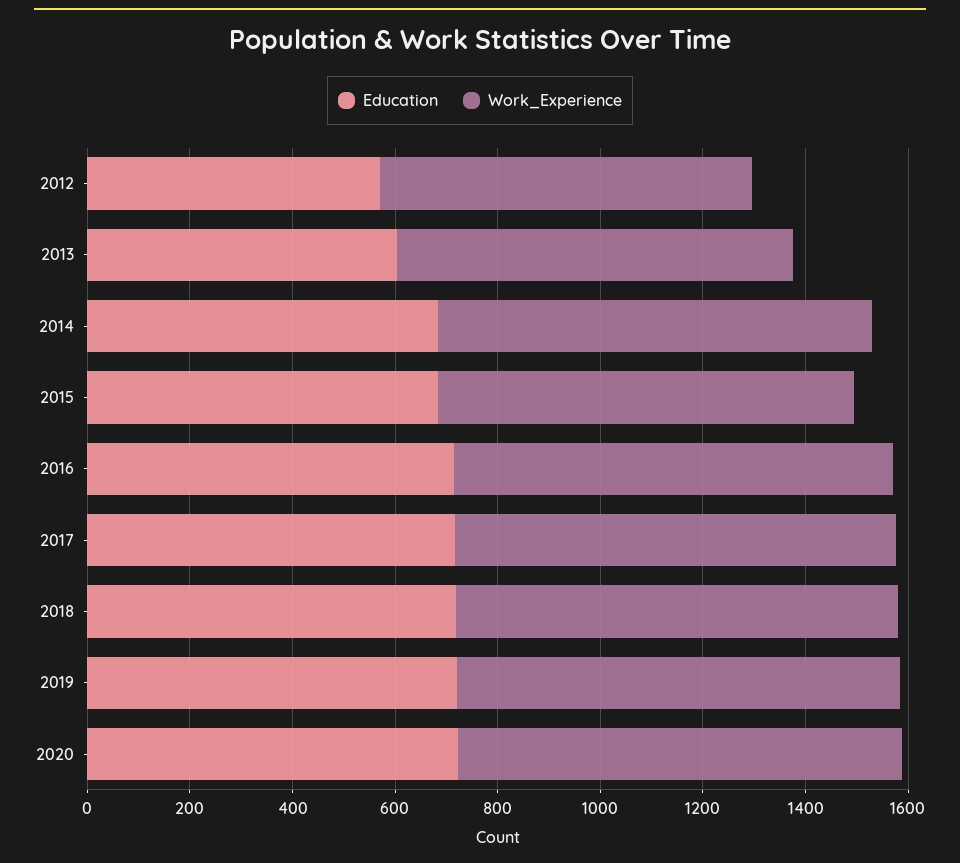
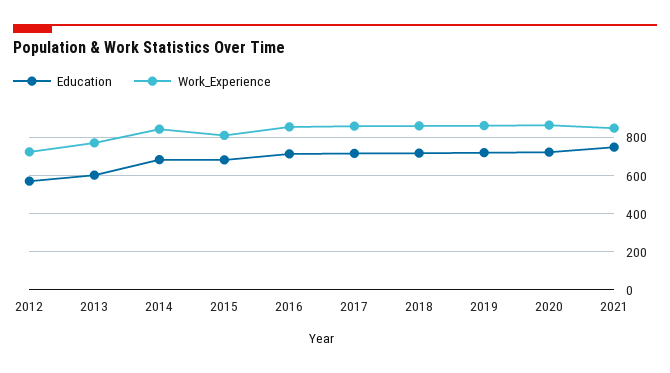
Education, 2021: none -> 750
Work_Experience, 2021: none -> 850

